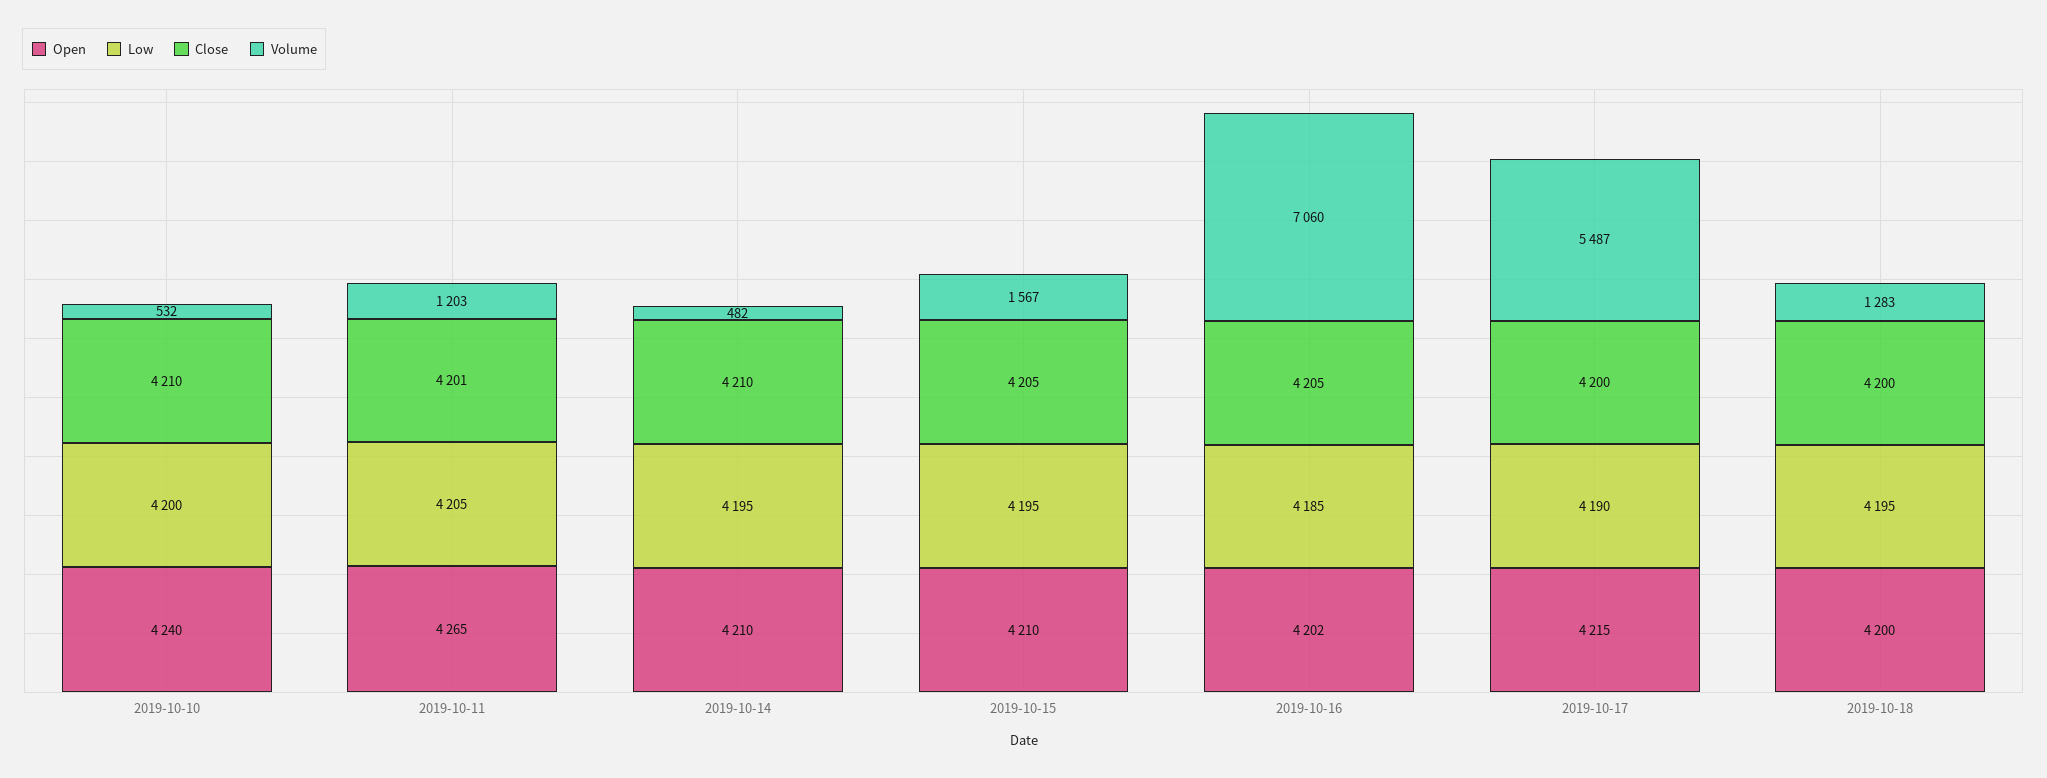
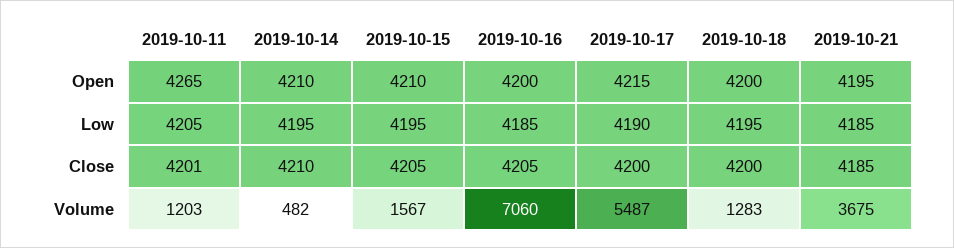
Open, 2019-10-10: 4240 -> none
Low, 2019-10-10: 4200 -> none
Close, 2019-10-10: 4210 -> none
Volume, 2019-10-10: 532 -> none
Open, 2019-10-16: 4202 -> 4200
Open, 2019-10-21: none -> 4195
Low, 2019-10-21: none -> 4185
Close, 2019-10-21: none -> 4185
Volume, 2019-10-21: none -> 3675

